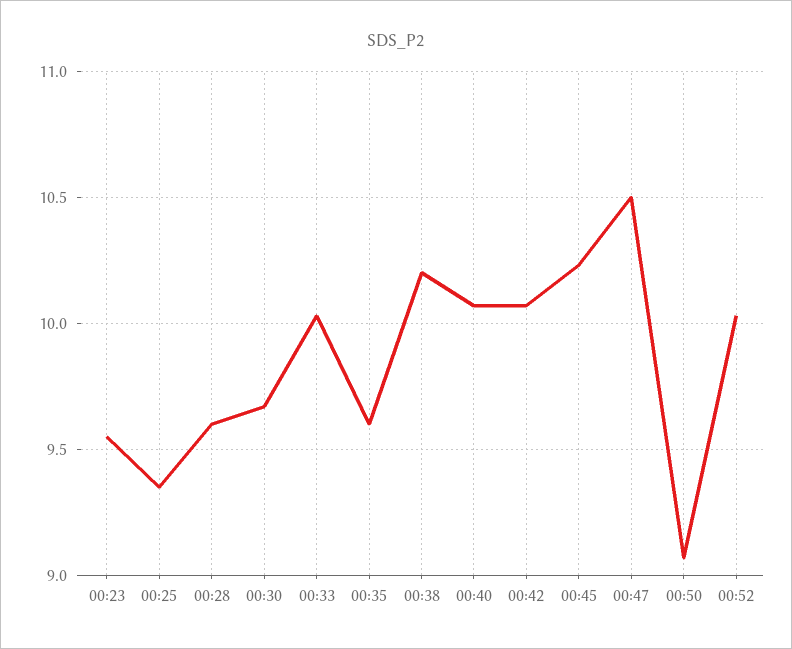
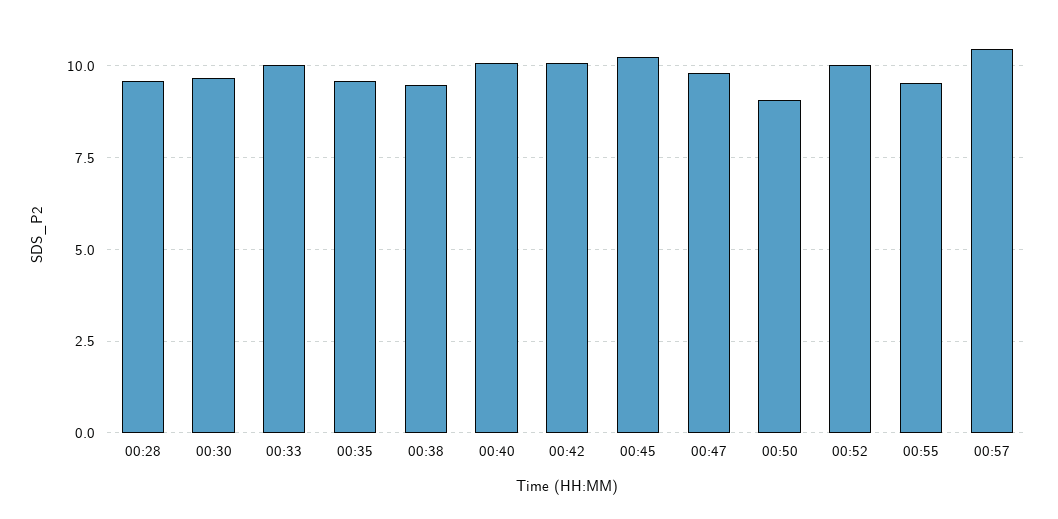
00:23: 9.55 -> none
00:25: 9.35 -> none
00:38: 10.2 -> 9.5
00:47: 10.5 -> 9.75
00:55: none -> 9.5
00:57: none -> 10.5

